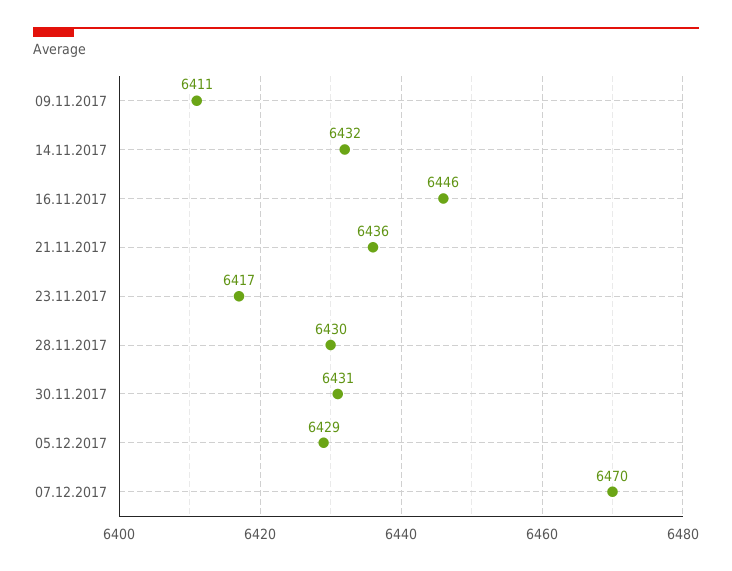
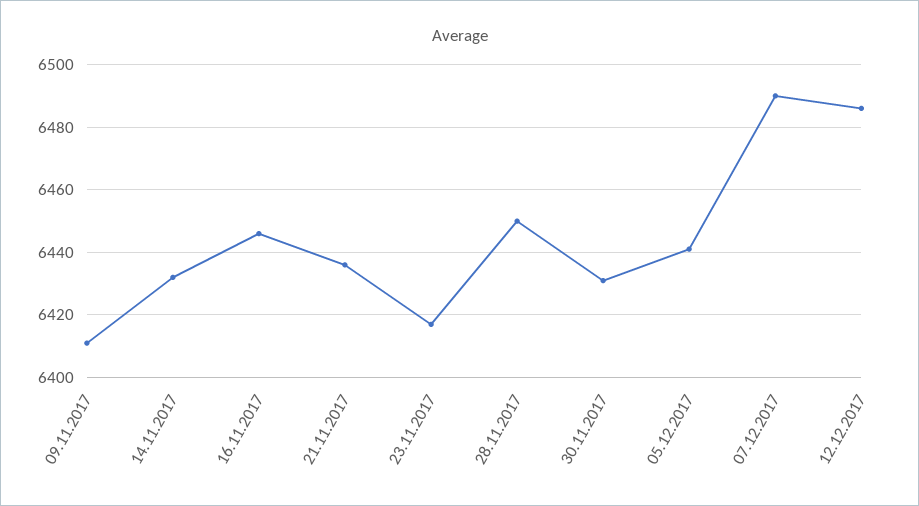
28.11.2017: 6430 -> 6450
05.12.2017: 6429 -> 6440
07.12.2017: 6470 -> 6490
12.12.2017: none -> 6485

